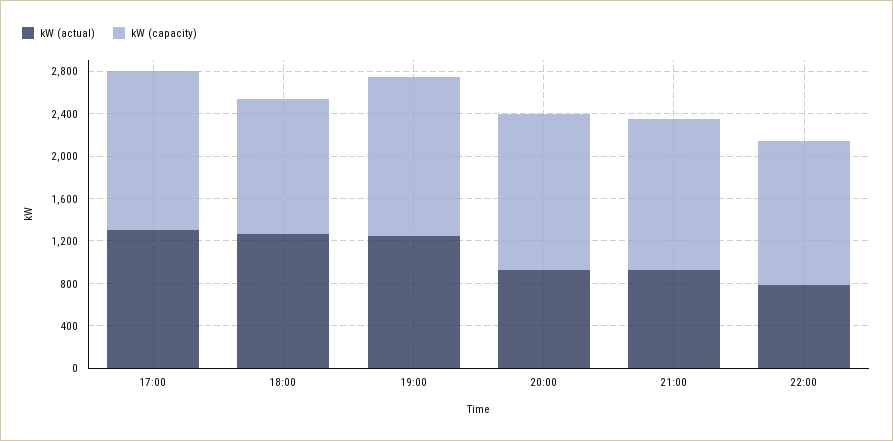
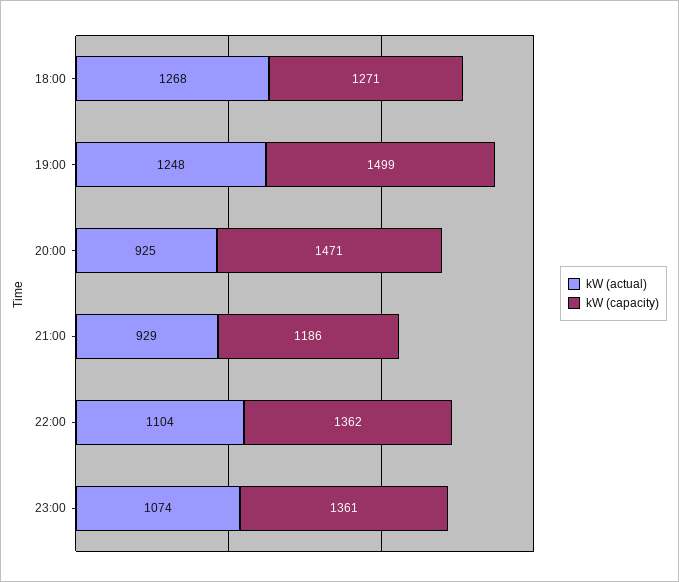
kW (actual), 17:00: 1300 -> none
kW (capacity), 17:00: 1500 -> none
kW (capacity), 21:00: 1400 -> 1186
kW (actual), 22:00: 800 -> 1104
kW (actual), 23:00: none -> 1074
kW (capacity), 23:00: none -> 1361

